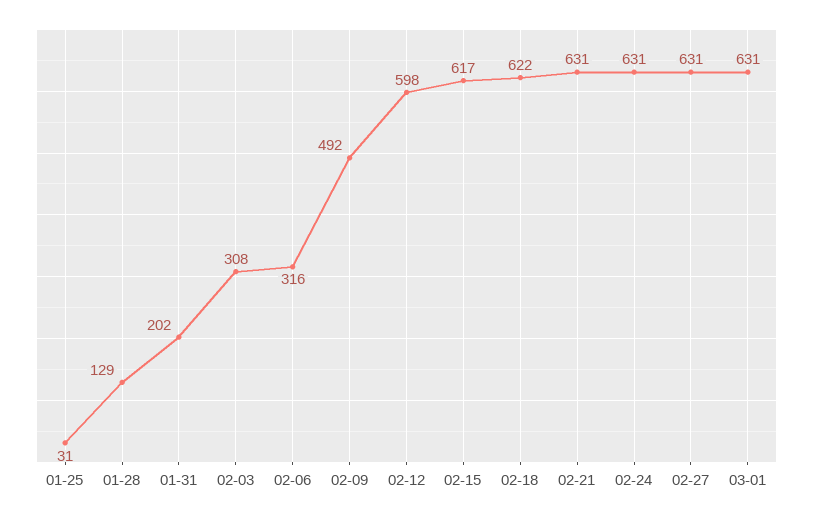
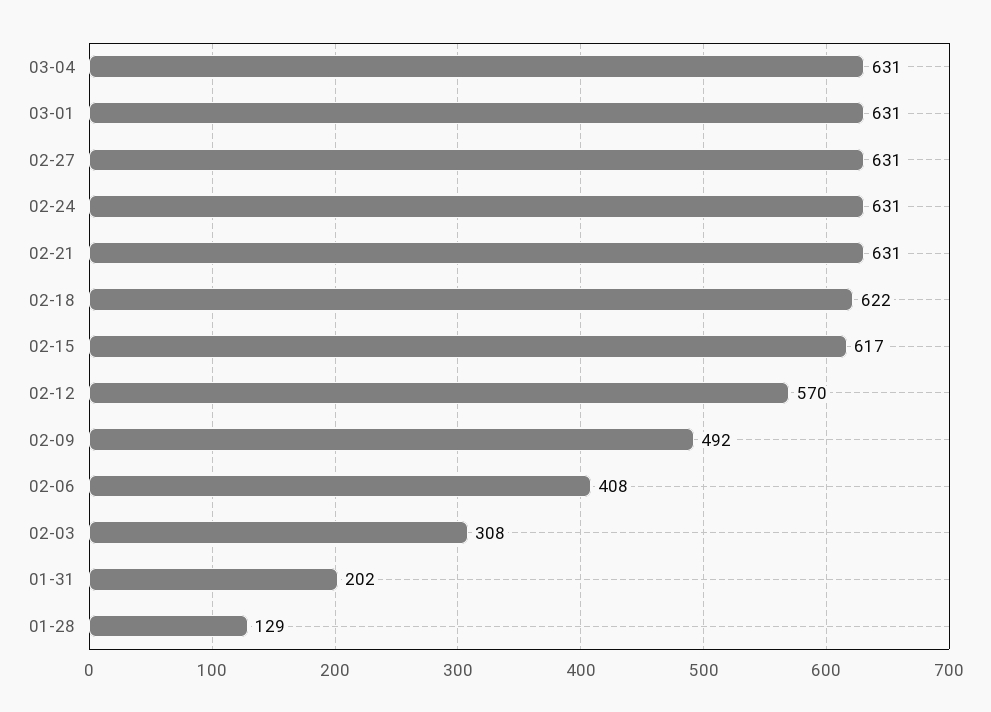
01-25: 31 -> none
02-06: 316 -> 408
02-12: 598 -> 570
03-04: none -> 631

